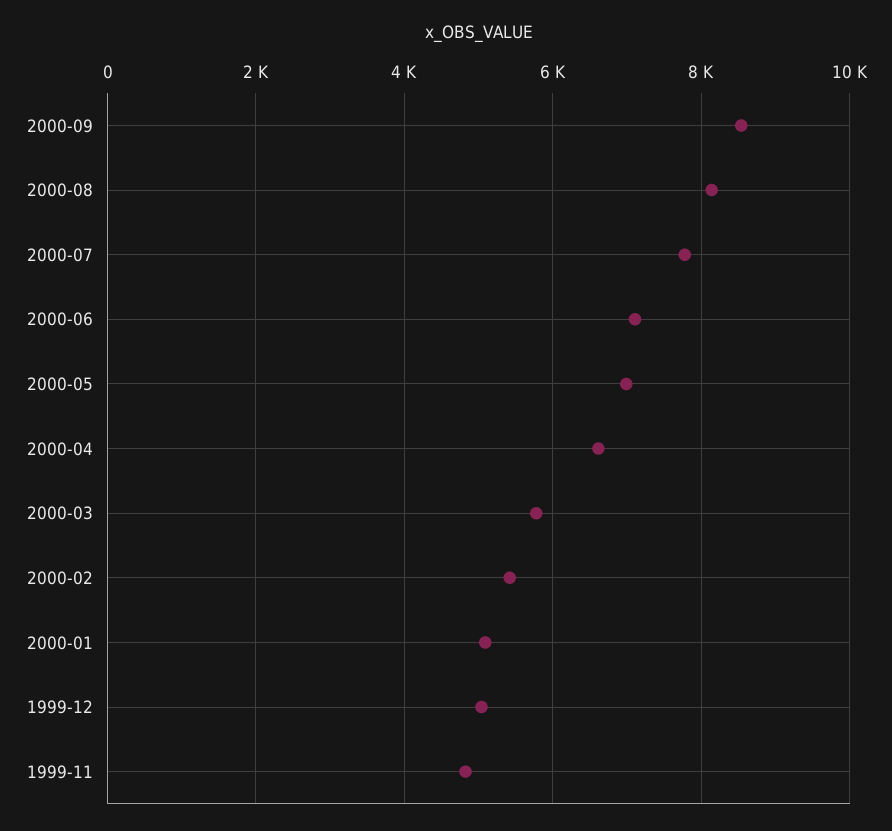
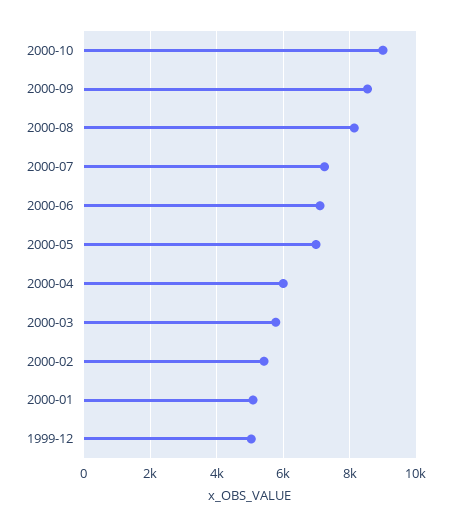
2000-07: 7800 -> 7200
2000-04: 6600 -> 6000
1999-11: 4800 -> none
2000-10: none -> 9000

